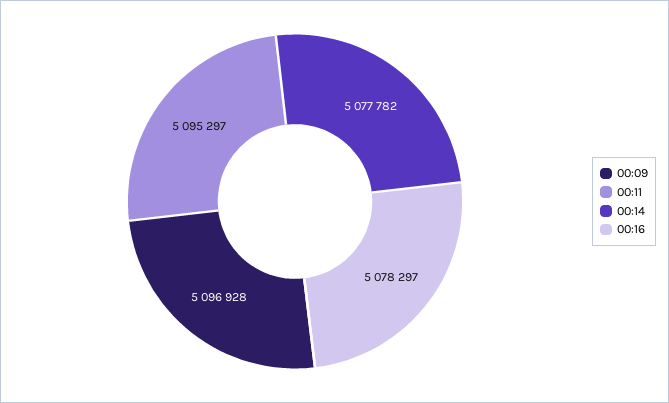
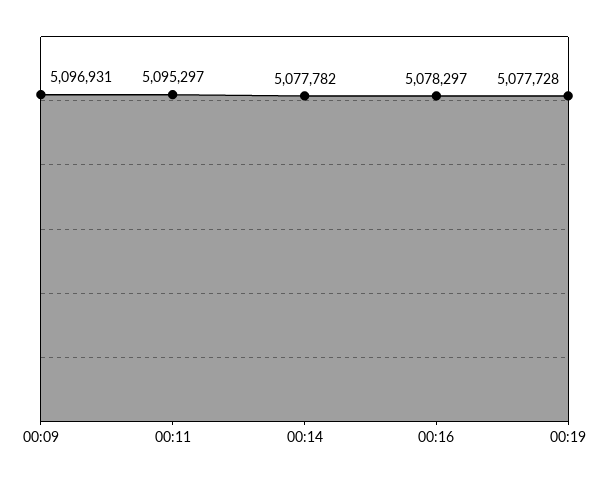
00:09: 5096928 -> 5096931
00:19: none -> 5077728

